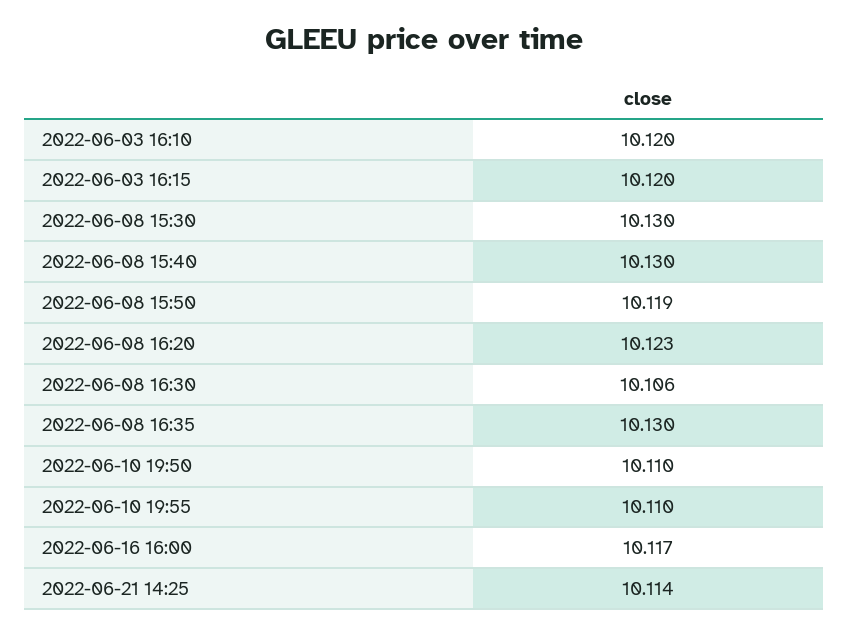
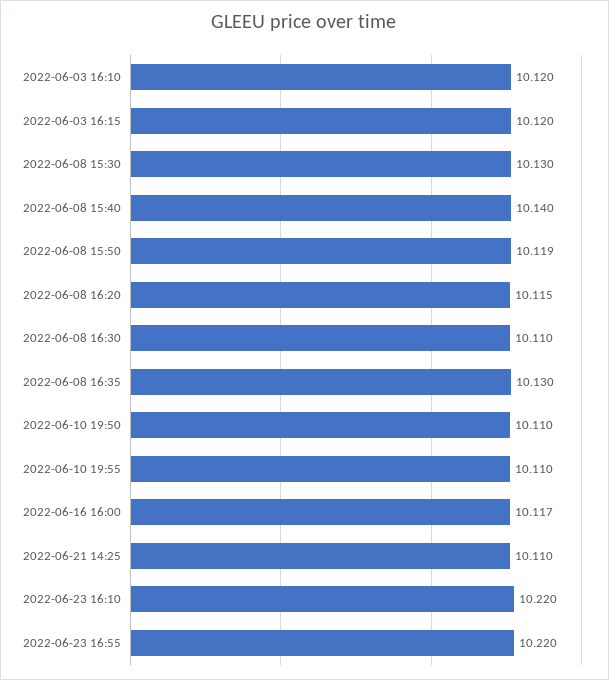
2022-06-08 15:40: 10.13 -> 10.14
2022-06-08 16:20: 10.123 -> 10.115
2022-06-08 16:30: 10.106 -> 10.11
2022-06-21 14:25: 10.114 -> 10.11
2022-06-23 16:10: none -> 10.22
2022-06-23 16:55: none -> 10.22

